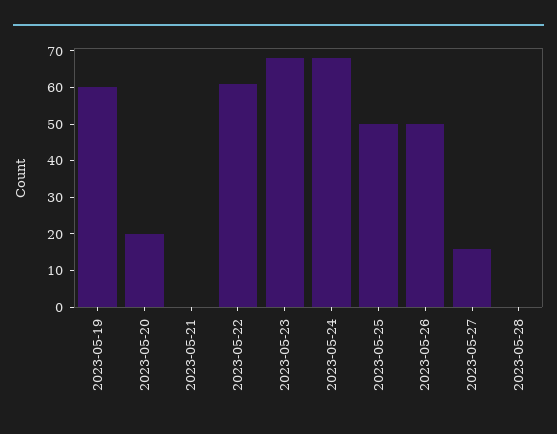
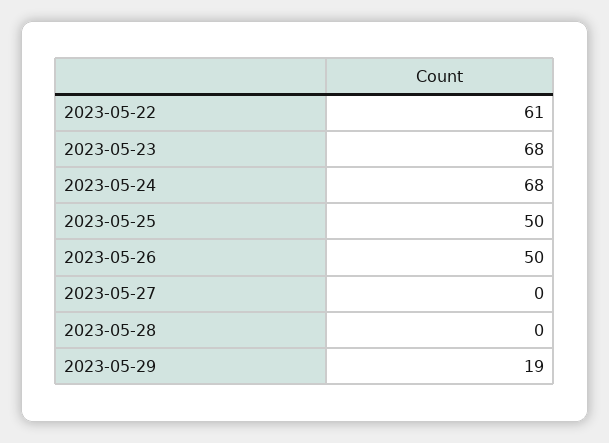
2023-05-19: 60 -> none
2023-05-20: 20 -> none
2023-05-21: 0 -> none
2023-05-27: 15 -> 0
2023-05-29: none -> 19

